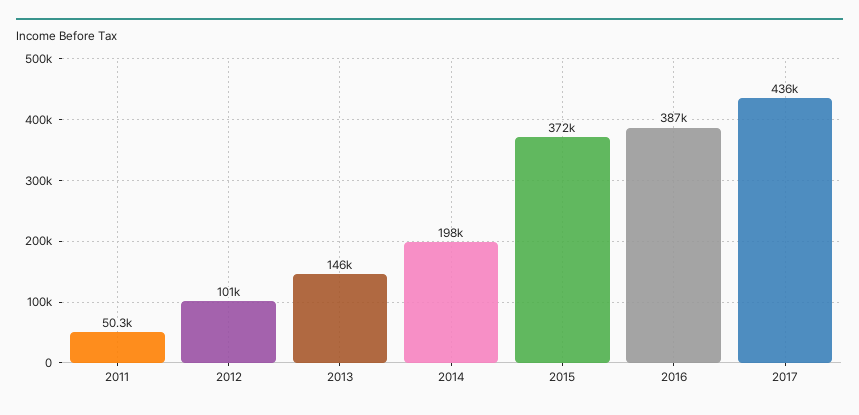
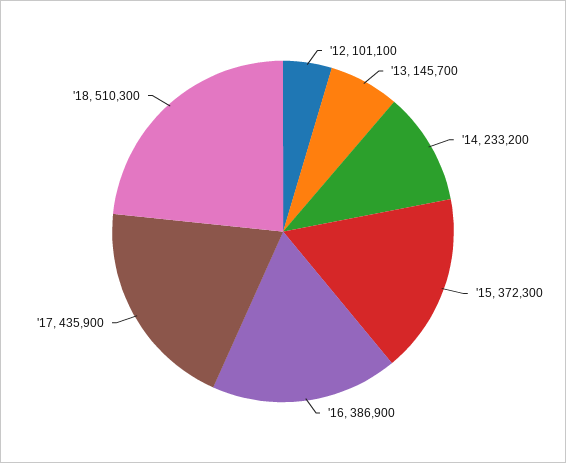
2011: 50300 -> none
2014: 198000 -> 233200
'18: none -> 510300

